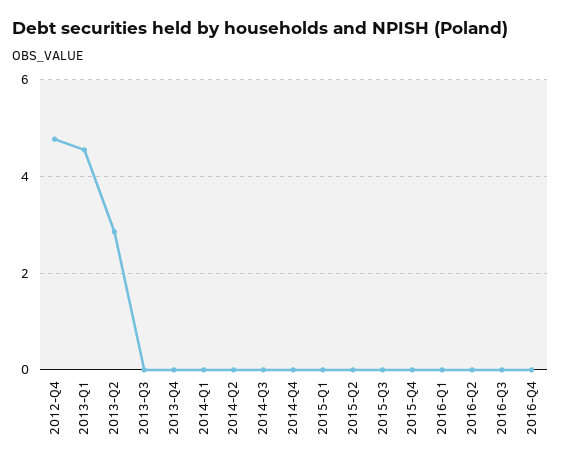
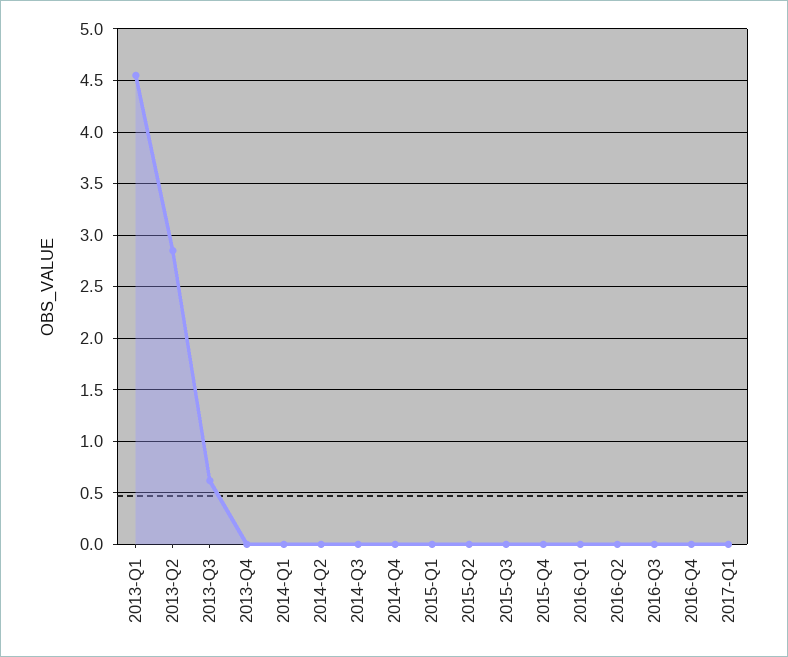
2012-Q4: 4.8 -> none
2013-Q3: 0 -> 0.6
2017-Q1: none -> 0

